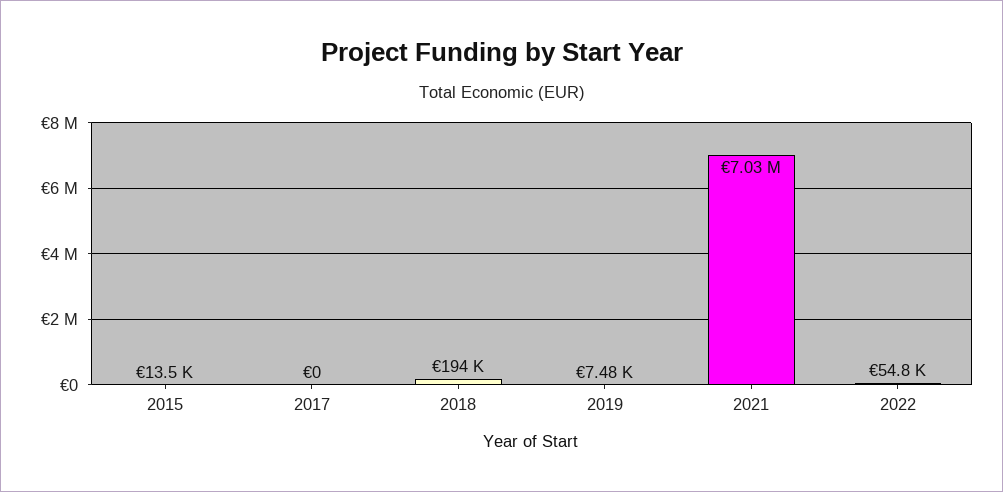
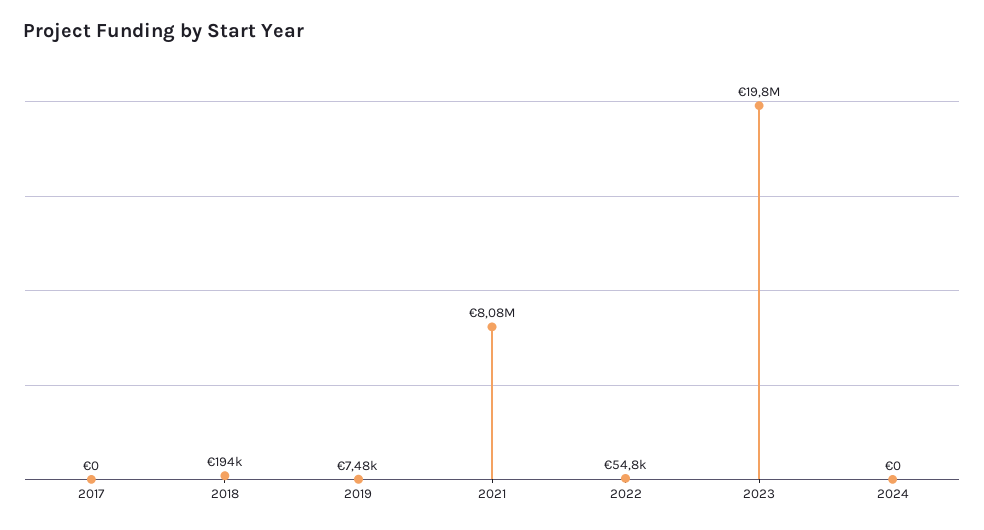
2015: 13500 -> none
2021: 7030000 -> 8080000
2023: none -> 19800000
2024: none -> 0

